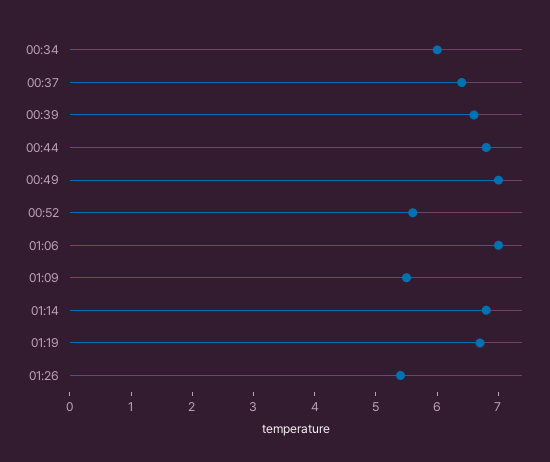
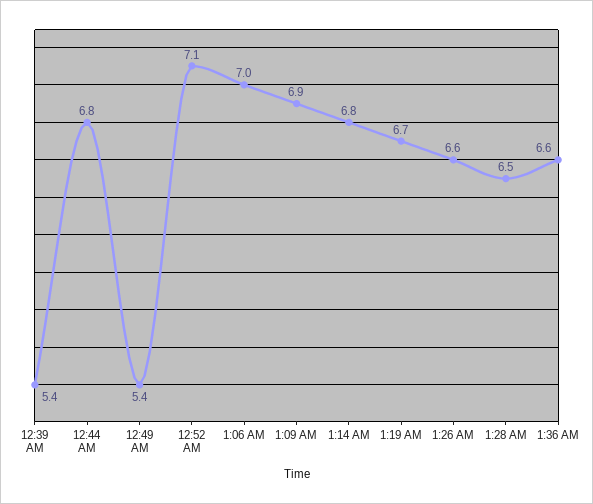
00:34: 6 -> none
00:37: 6.5 -> none
00:39: 6.5 -> 5.4
00:49: 7 -> 5.4
00:52: 5.5 -> 7.1
01:09: 5.5 -> 6.9
01:26: 5.5 -> 6.6
1:28 AM: none -> 6.5
1:36 AM: none -> 6.6

